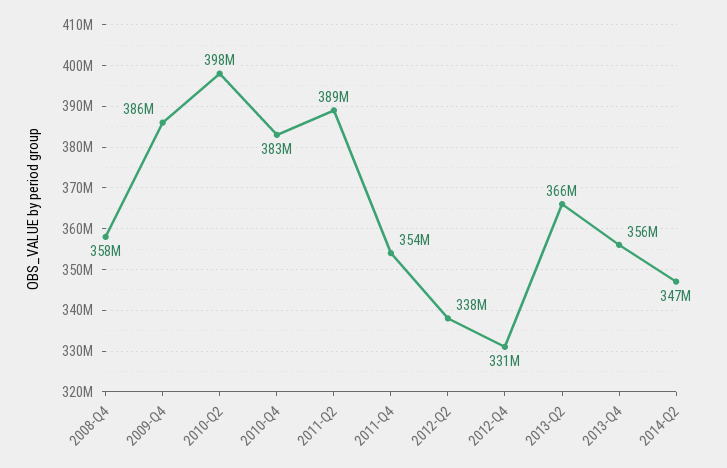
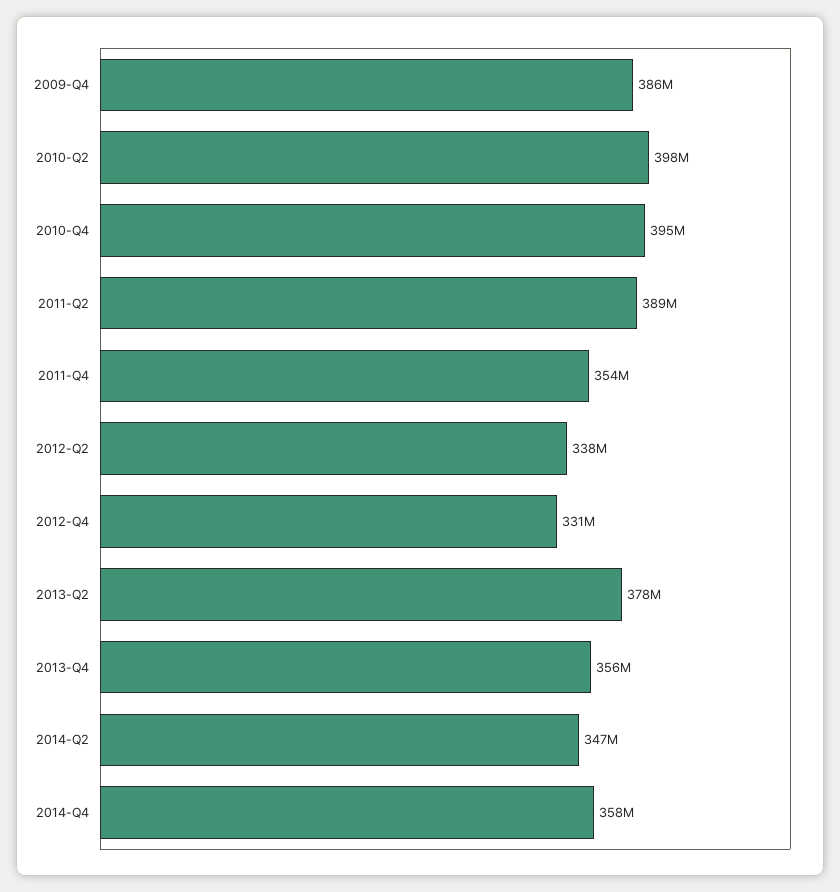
2008-Q4: 358000000 -> none
2010-Q4: 383000000 -> 395000000
2013-Q2: 366000000 -> 378000000
2014-Q4: none -> 358000000

